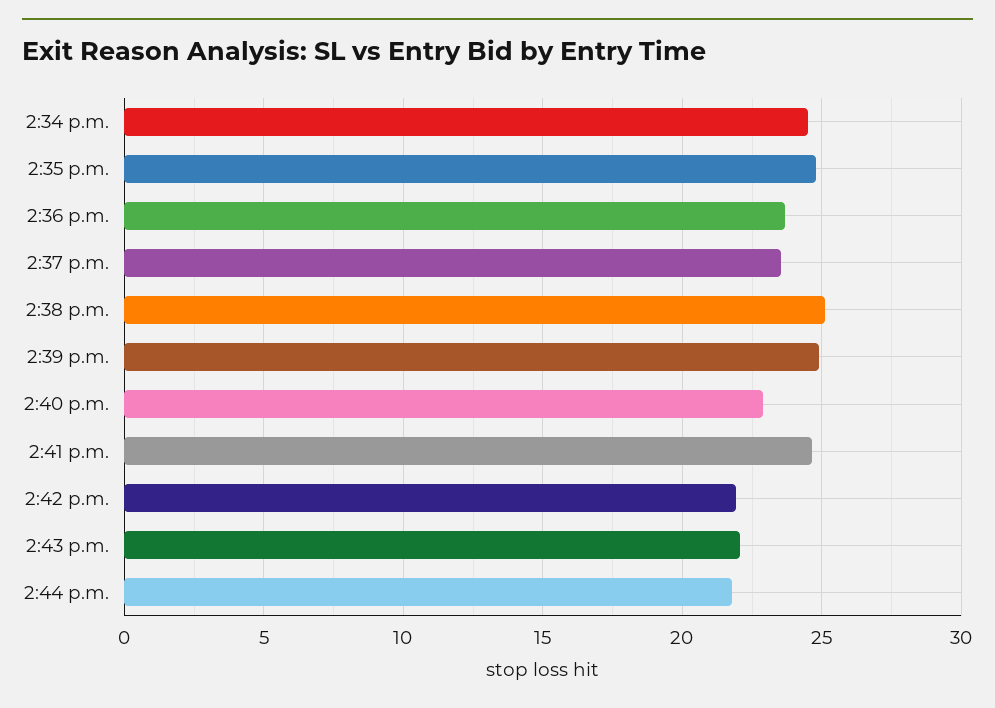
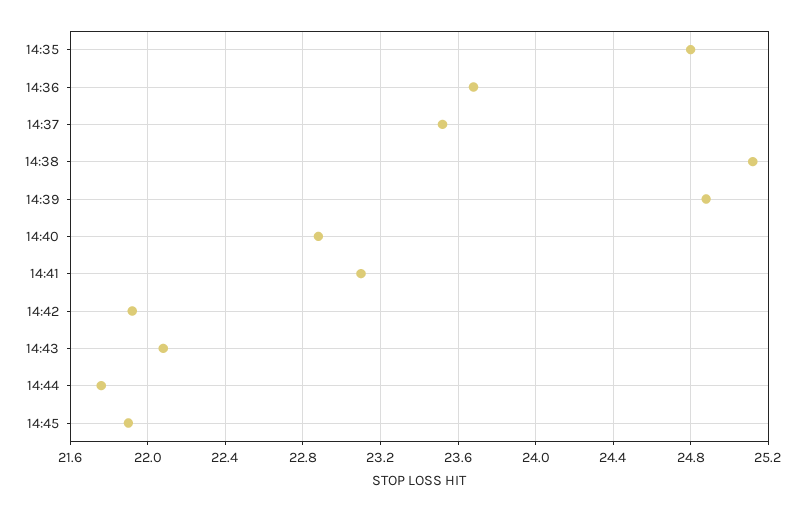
2:34 p.m.: 24.5 -> none
2:41 p.m.: 24.5 -> 23.1
14:45: none -> 21.9

